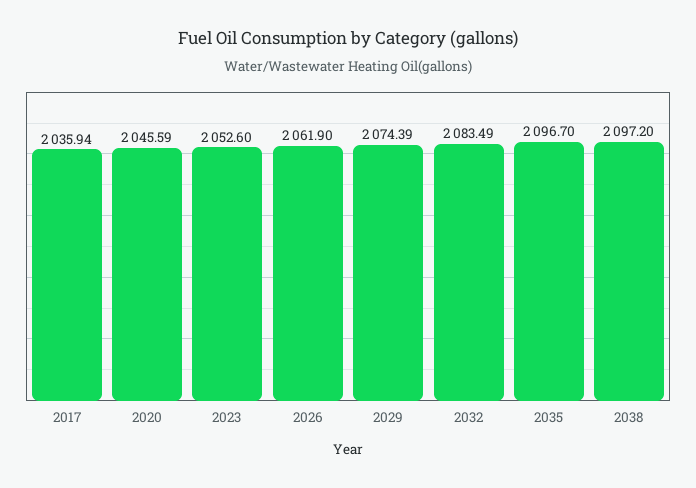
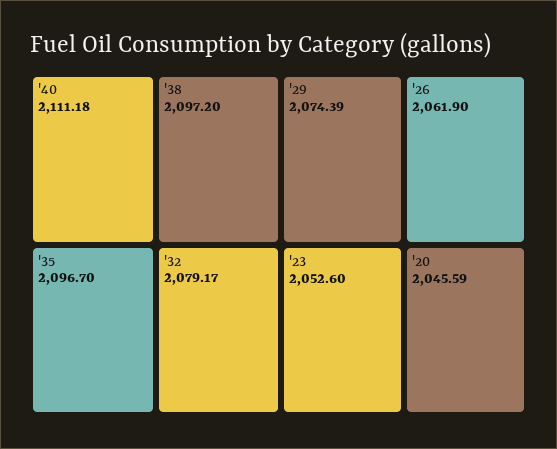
2017: 2035.94 -> none
2032: 2083.49 -> 2079.17
'40: none -> 2111.18

